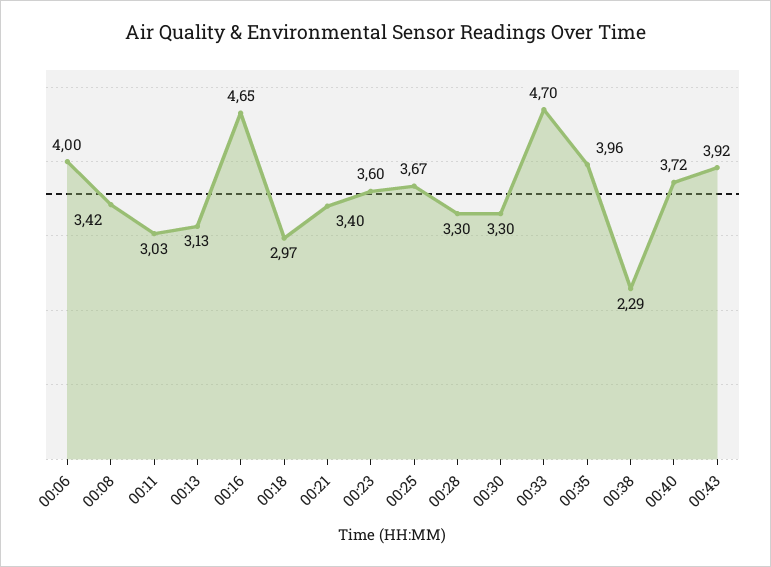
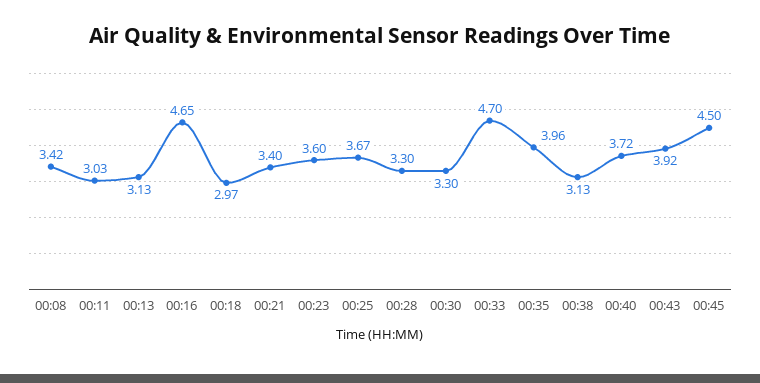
00:06: 4 -> none
00:38: 2.29 -> 3.13
00:45: none -> 4.5

